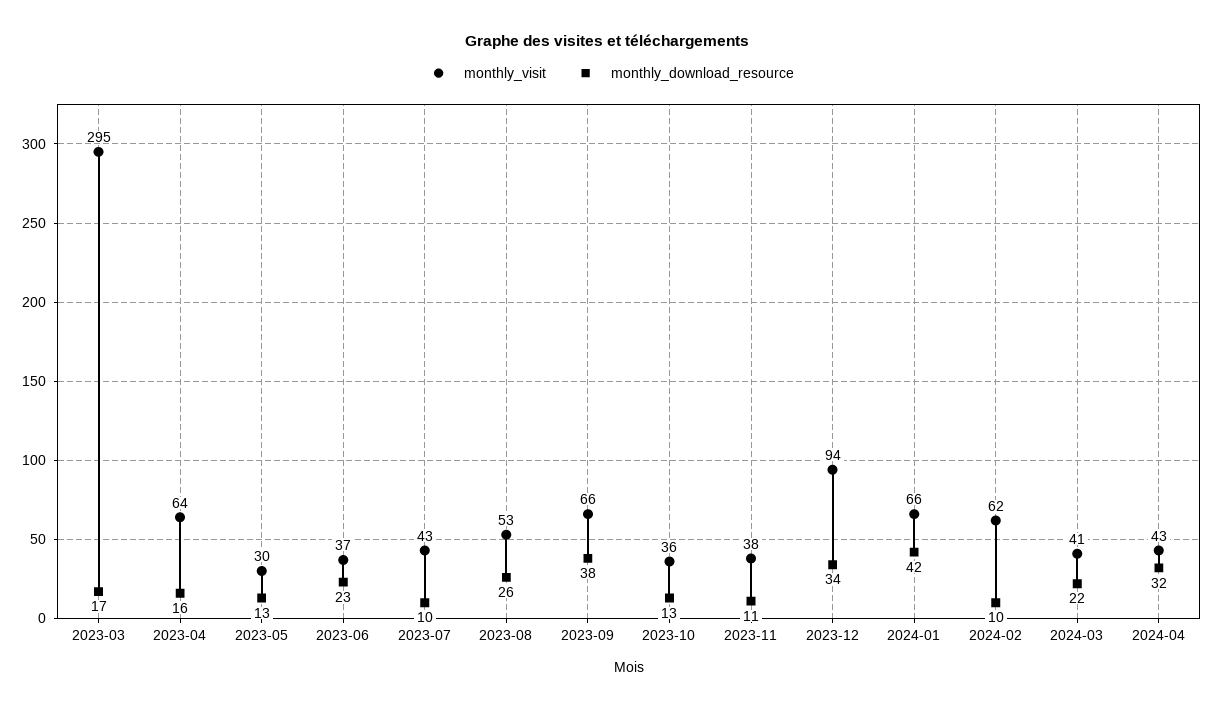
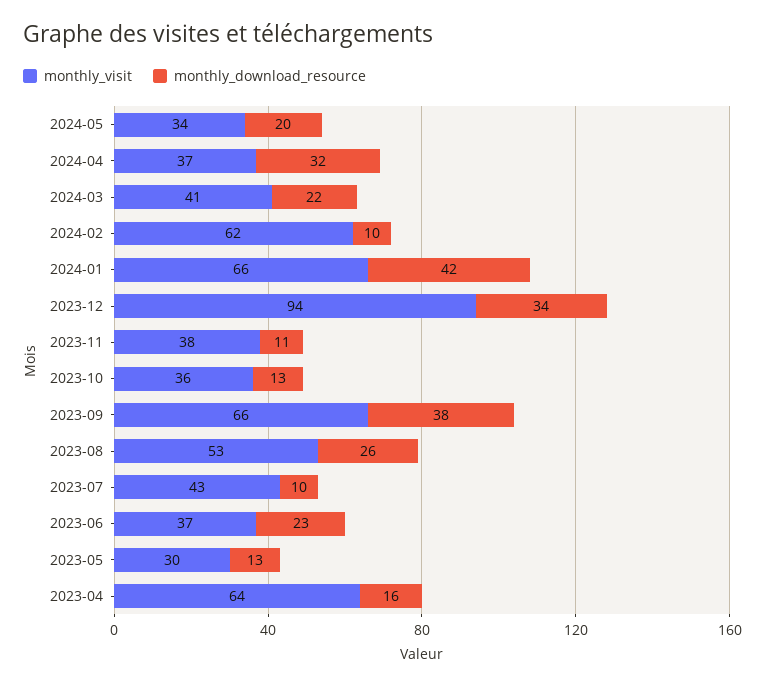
monthly_visit, 2023-03: 295 -> none
monthly_download_resource, 2023-03: 17 -> none
monthly_visit, 2024-04: 43 -> 37
monthly_visit, 2024-05: none -> 34
monthly_download_resource, 2024-05: none -> 20

